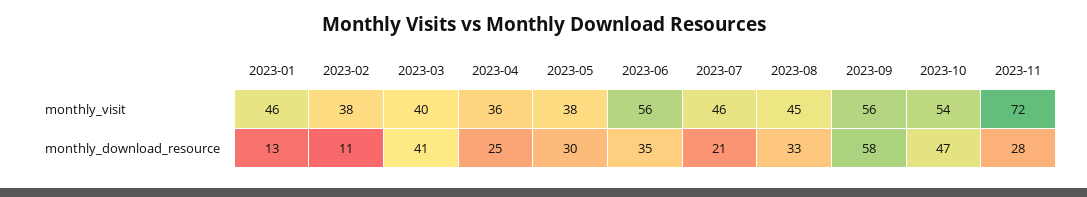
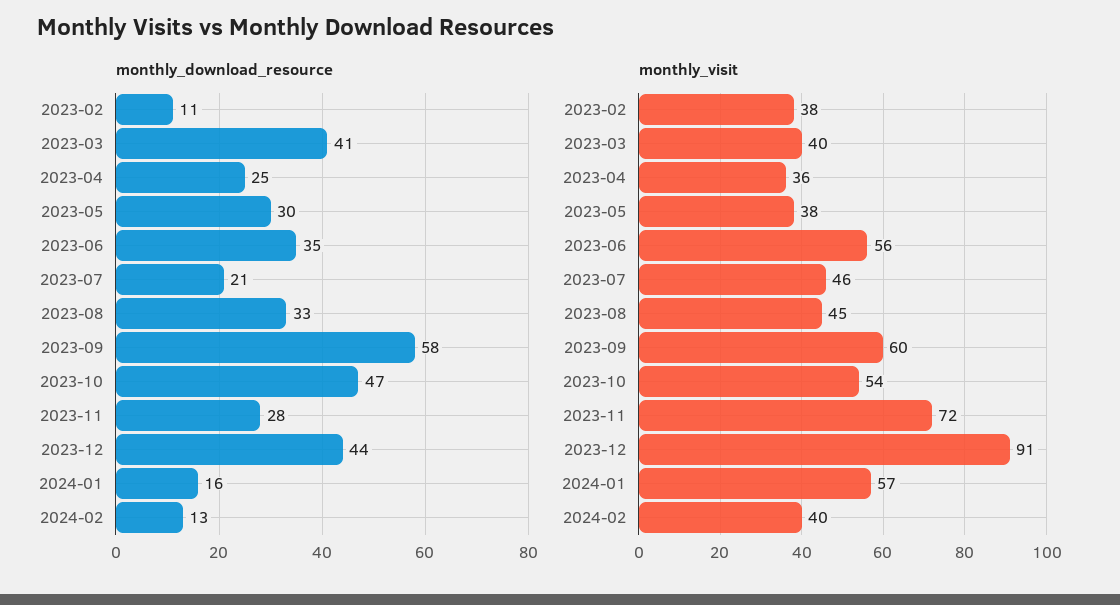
monthly_visit, 2023-01: 46 -> none
monthly_visit, 2023-09: 56 -> 60
monthly_download_resource, 2023-01: 13 -> none
monthly_download_resource, 2023-12: none -> 44
monthly_download_resource, 2024-01: none -> 16
monthly_download_resource, 2024-02: none -> 13
monthly_visit, 2023-12: none -> 91
monthly_visit, 2024-01: none -> 57
monthly_visit, 2024-02: none -> 40

